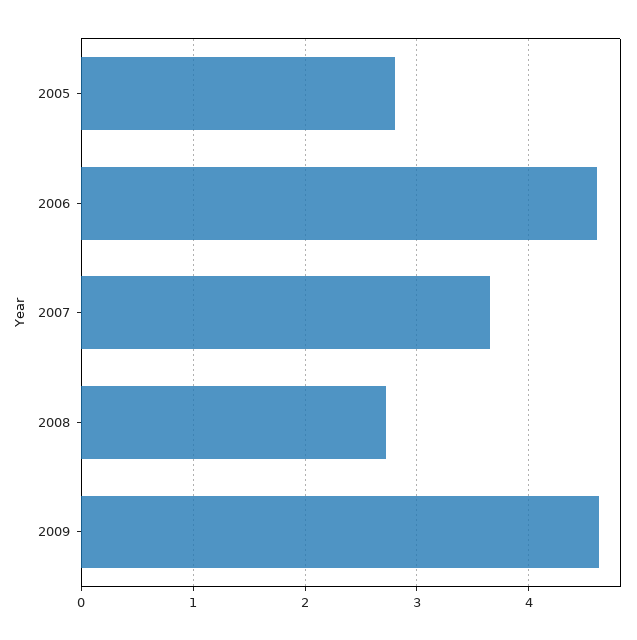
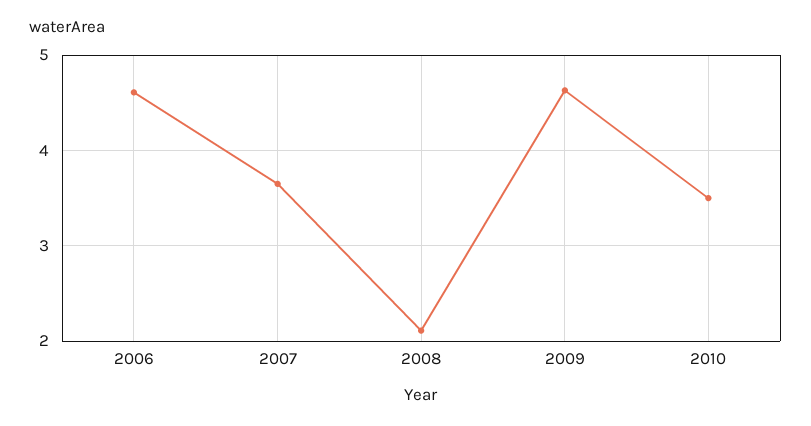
2005: 2.8 -> none
2008: 2.7 -> 2.1
2010: none -> 3.5

